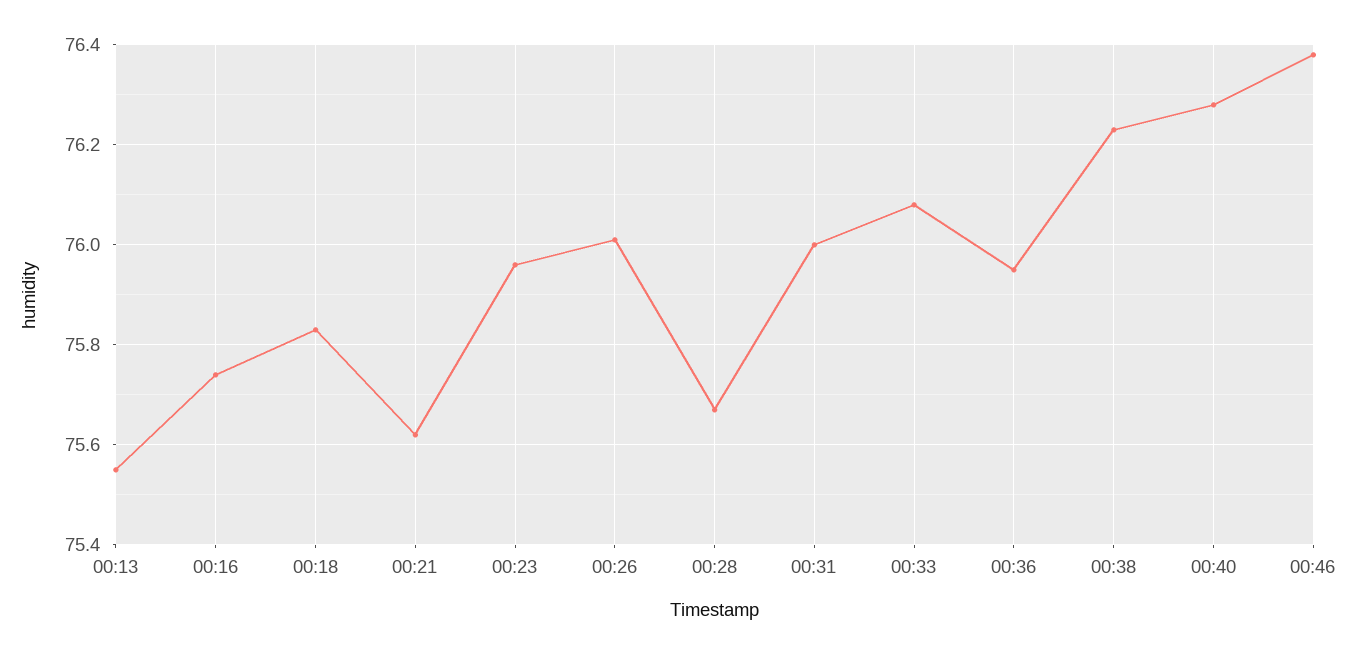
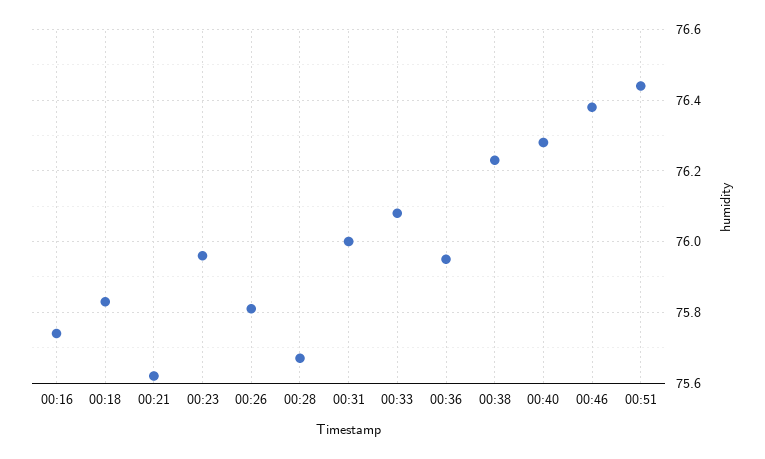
00:13: 75.55 -> none
00:26: 76 -> 75.8
00:51: none -> 76.45

